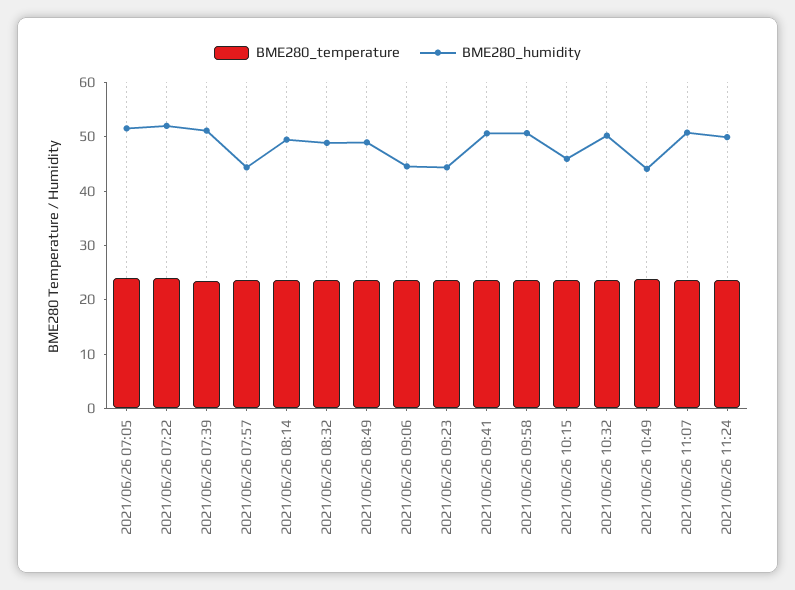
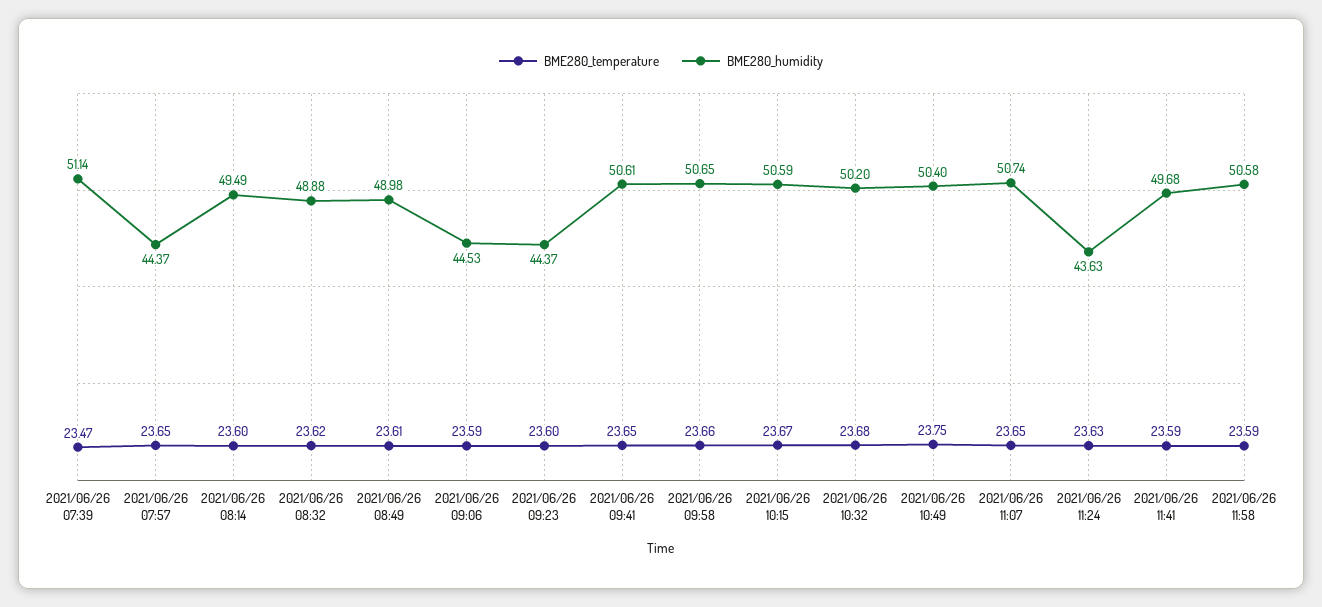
BME280_temperature, 2021/06/26 07:05: 24 -> none
BME280_humidity, 2021/06/26 07:05: 52 -> none
BME280_temperature, 2021/06/26 07:22: 24 -> none
BME280_humidity, 2021/06/26 07:22: 52 -> none
BME280_humidity, 2021/06/26 10:15: 46 -> 50.59
BME280_humidity, 2021/06/26 10:49: 44 -> 50.4
BME280_humidity, 2021/06/26 11:24: 50 -> 43.63
BME280_temperature, 2021/06/26 11:41: none -> 23.59
BME280_humidity, 2021/06/26 11:41: none -> 49.68
BME280_temperature, 2021/06/26 11:58: none -> 23.59
BME280_humidity, 2021/06/26 11:58: none -> 50.58

